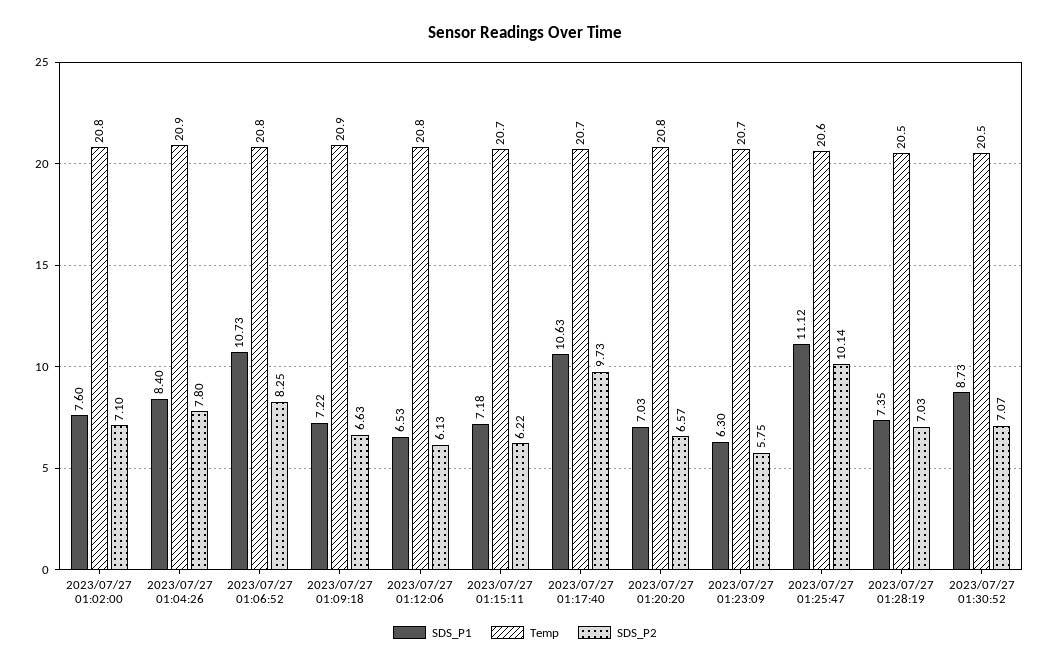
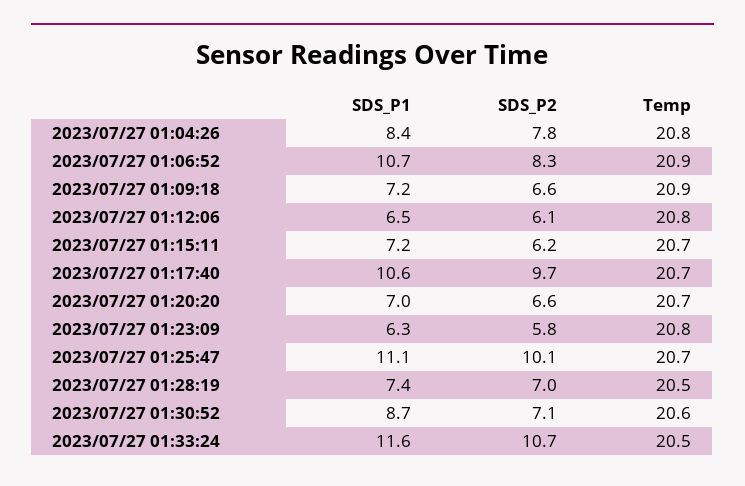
SDS_P1, 2023/07/27 01:02:00: 7.6 -> none
Temp, 2023/07/27 01:02:00: 20.8 -> none
SDS_P2, 2023/07/27 01:02:00: 7.1 -> none
Temp, 2023/07/27 01:04:26: 20.9 -> 20.8
Temp, 2023/07/27 01:06:52: 20.8 -> 20.9
Temp, 2023/07/27 01:20:20: 20.8 -> 20.7
Temp, 2023/07/27 01:23:09: 20.7 -> 20.8
Temp, 2023/07/27 01:25:47: 20.6 -> 20.7
Temp, 2023/07/27 01:30:52: 20.5 -> 20.6
SDS_P1, 2023/07/27 01:33:24: none -> 11.6
SDS_P2, 2023/07/27 01:33:24: none -> 10.7
Temp, 2023/07/27 01:33:24: none -> 20.5

